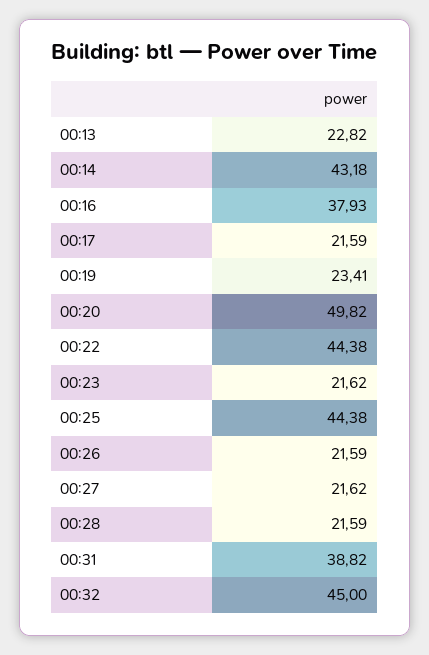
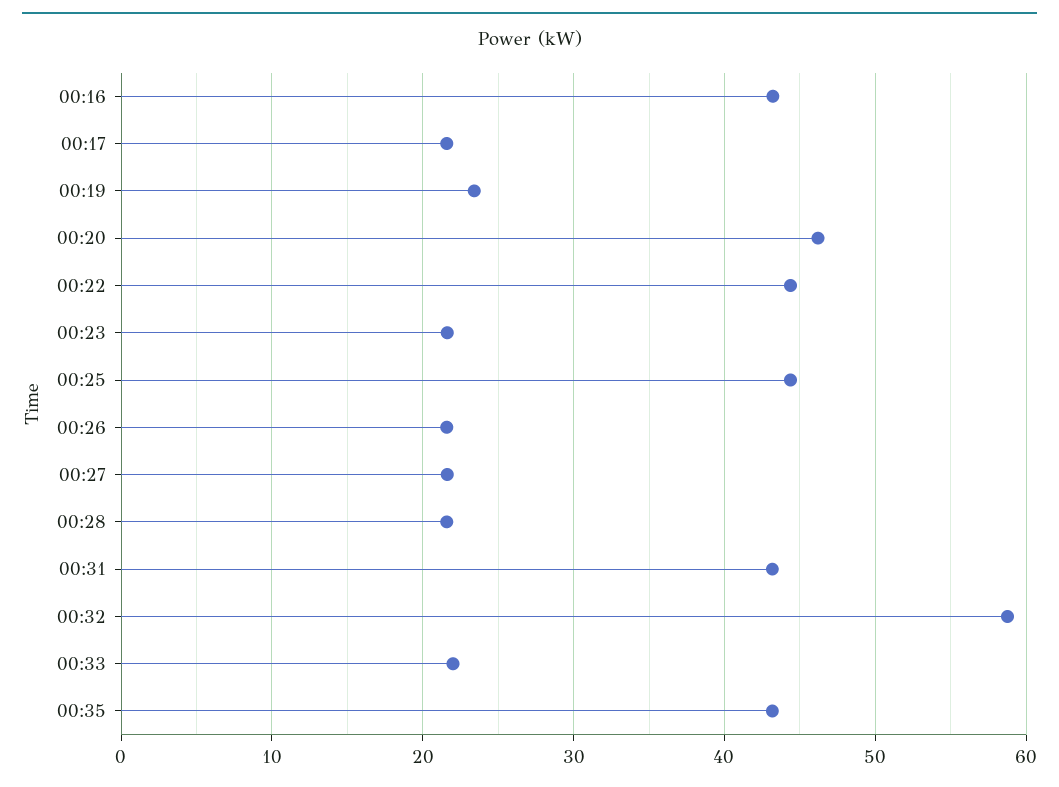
00:13: 22.82 -> none
00:14: 43.18 -> none
00:16: 37.93 -> 43
00:20: 49.82 -> 46
00:31: 38.82 -> 43
00:32: 45 -> 59
00:33: none -> 22
00:35: none -> 43

